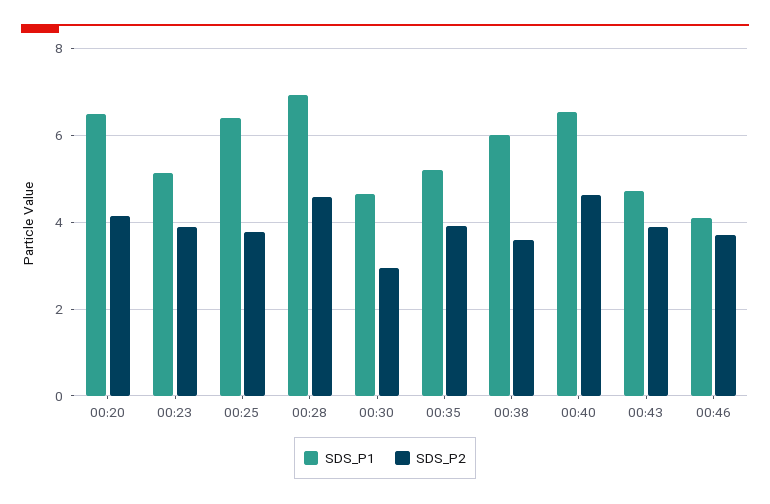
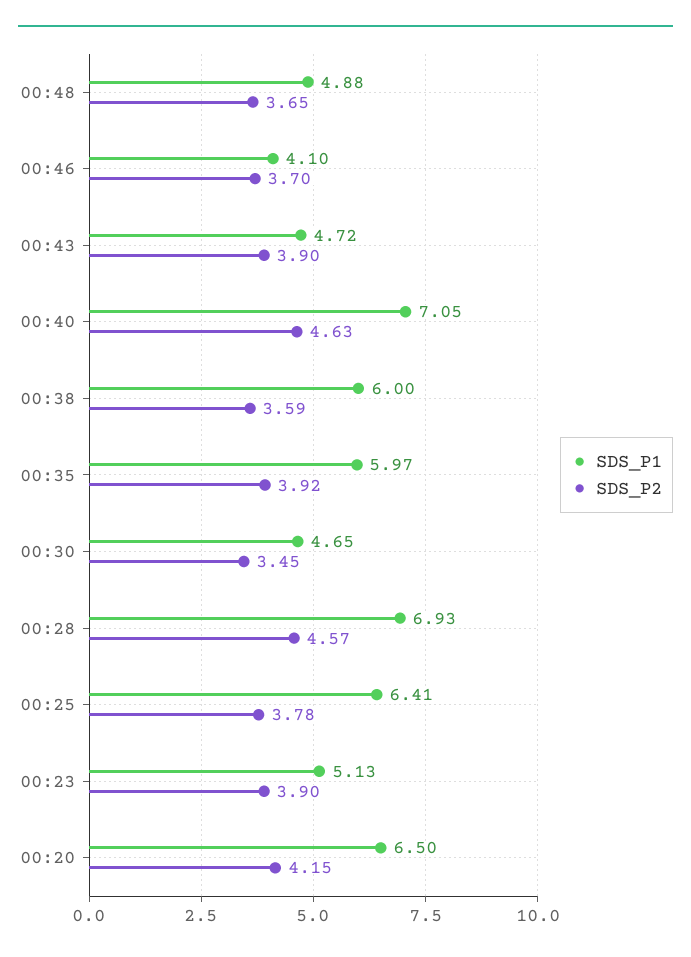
SDS_P2, 00:30: 3 -> 3.45
SDS_P1, 00:35: 5.2 -> 5.97
SDS_P1, 00:40: 6.6 -> 7.05
SDS_P1, 00:48: none -> 4.88
SDS_P2, 00:48: none -> 3.65

